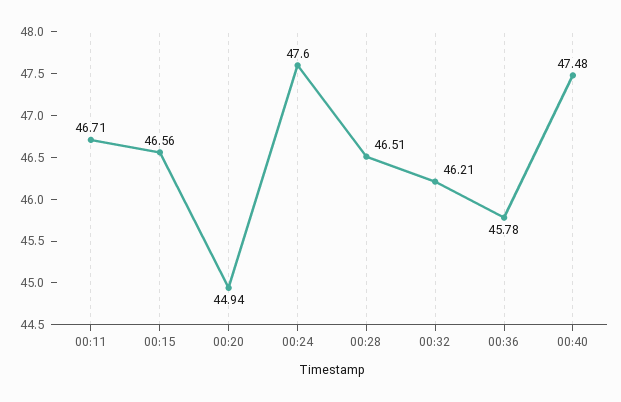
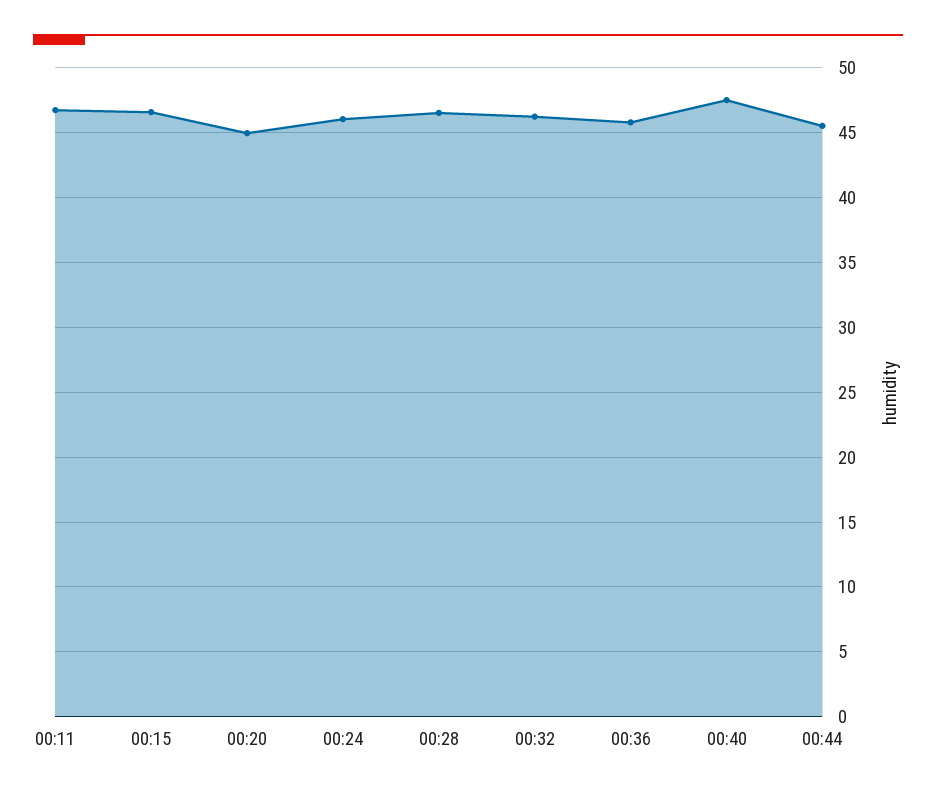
00:24: 47.6 -> 46
00:44: none -> 45.5

